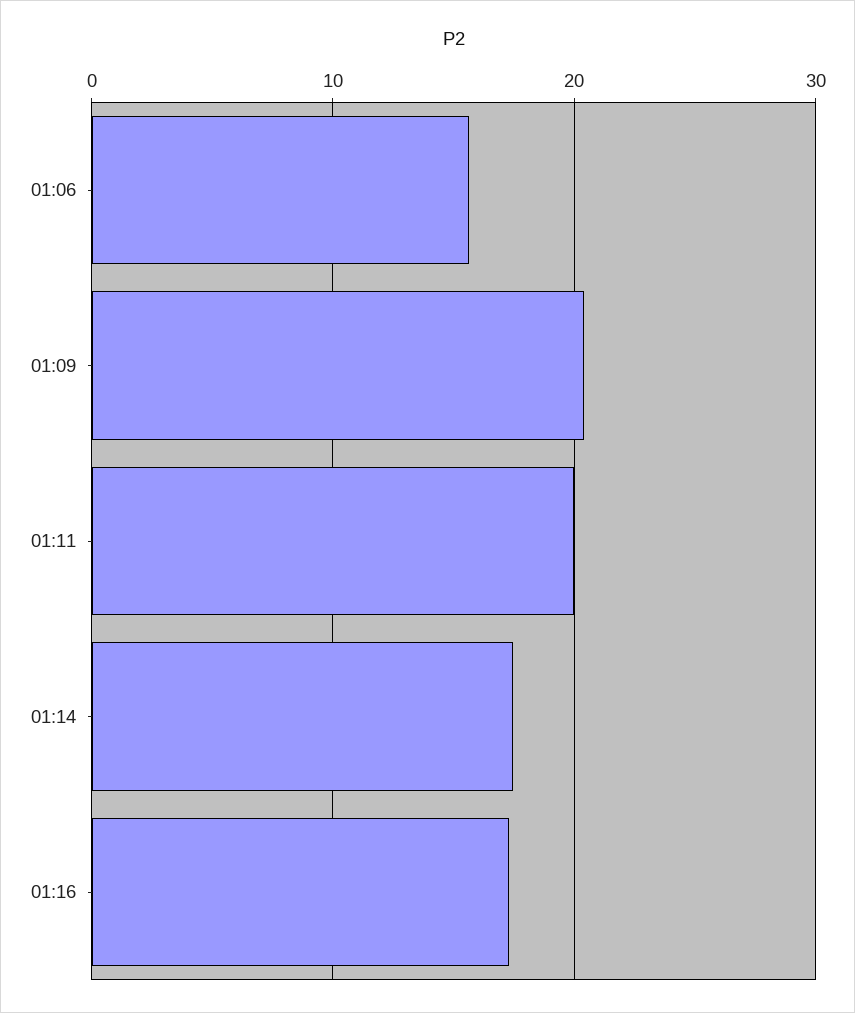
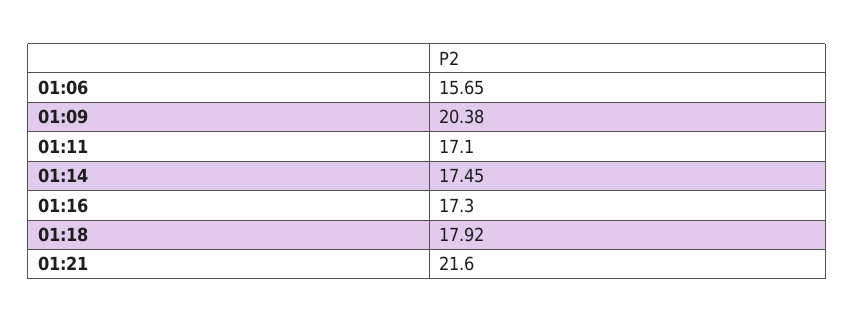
01:11: 20 -> 17.1
01:18: none -> 17.92
01:21: none -> 21.6

